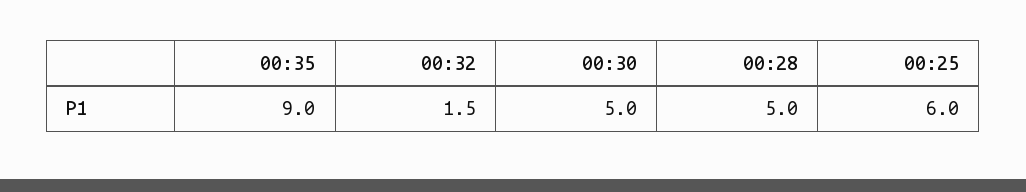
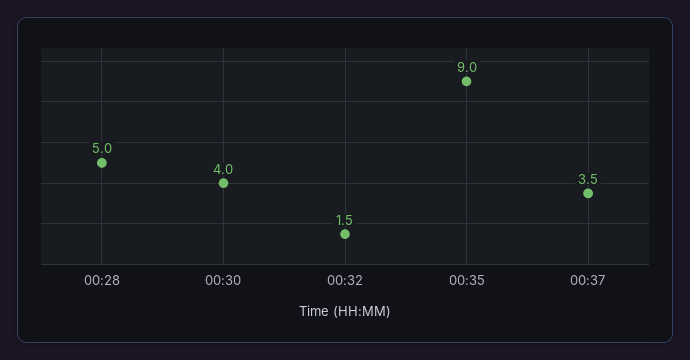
00:30: 5 -> 4
00:25: 6 -> none
00:37: none -> 3.5

